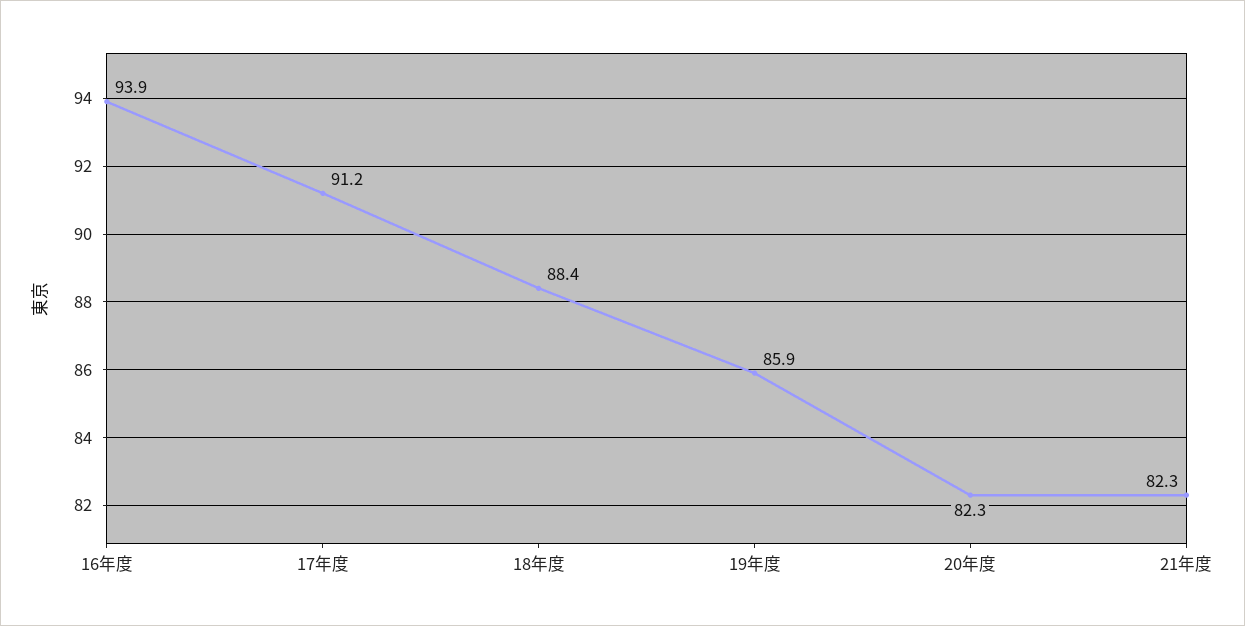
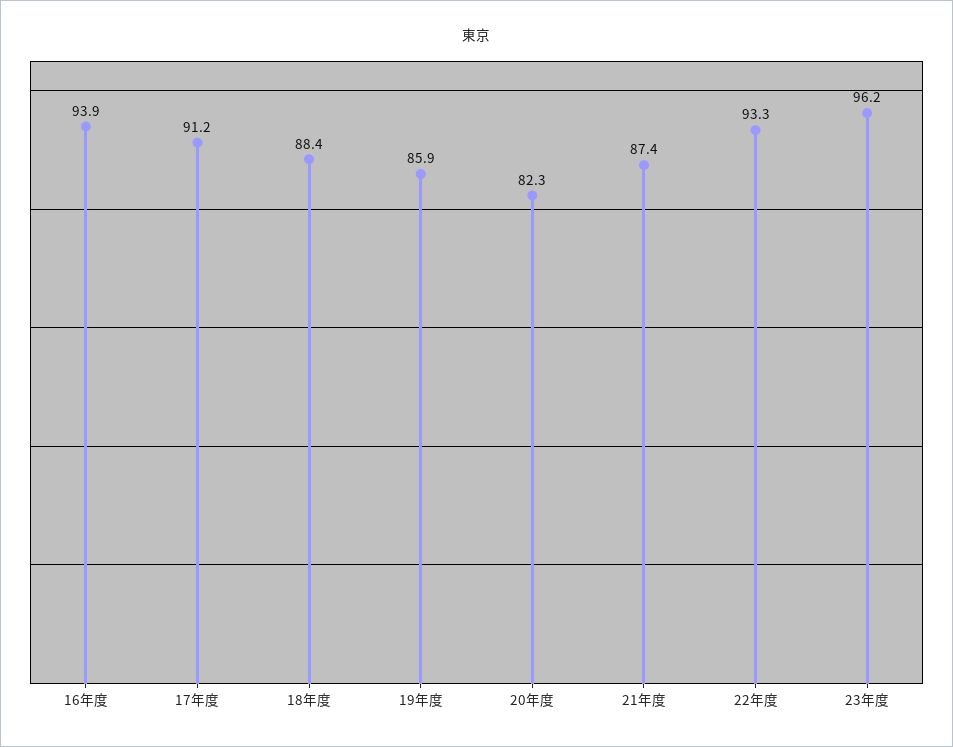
21年度: 82.3 -> 87.4
22年度: none -> 93.3
23年度: none -> 96.2

